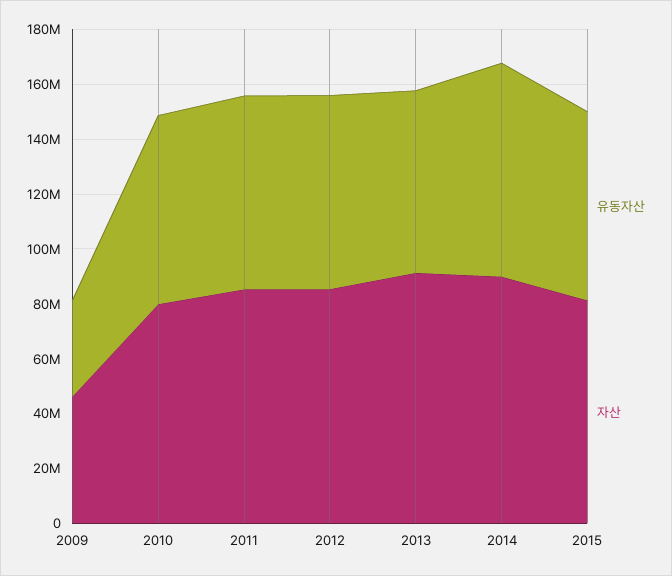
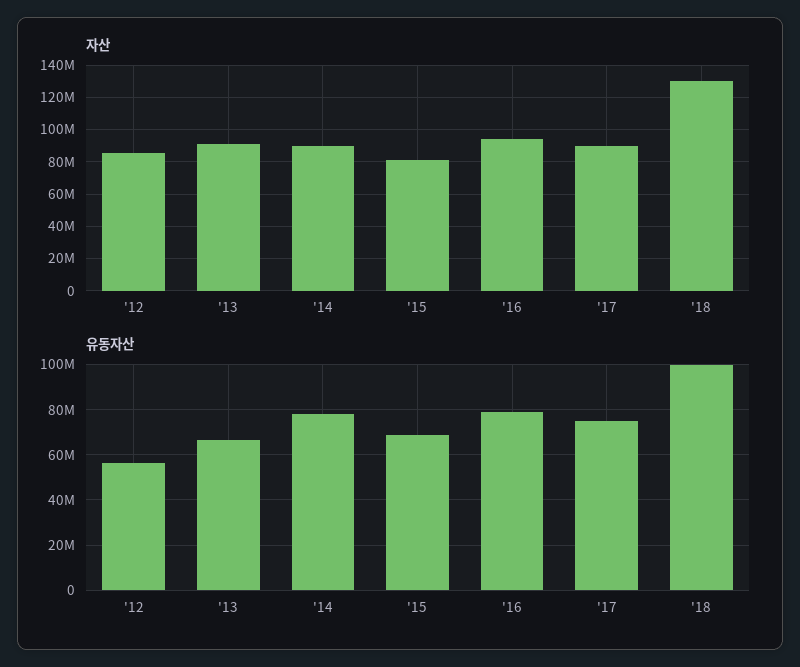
유동자산, 2009: 35000000 -> none
자산, 2009: 45000000 -> none
유동자산, 2010: 70000000 -> none
자산, 2010: 80000000 -> none
유동자산, 2011: 70000000 -> none
자산, 2011: 85000000 -> none
유동자산, 2012: 70000000 -> 55000000
자산, '16: none -> 95000000
자산, '17: none -> 90000000
자산, '18: none -> 130000000
유동자산, '16: none -> 80000000
유동자산, '17: none -> 75000000
유동자산, '18: none -> 100000000

